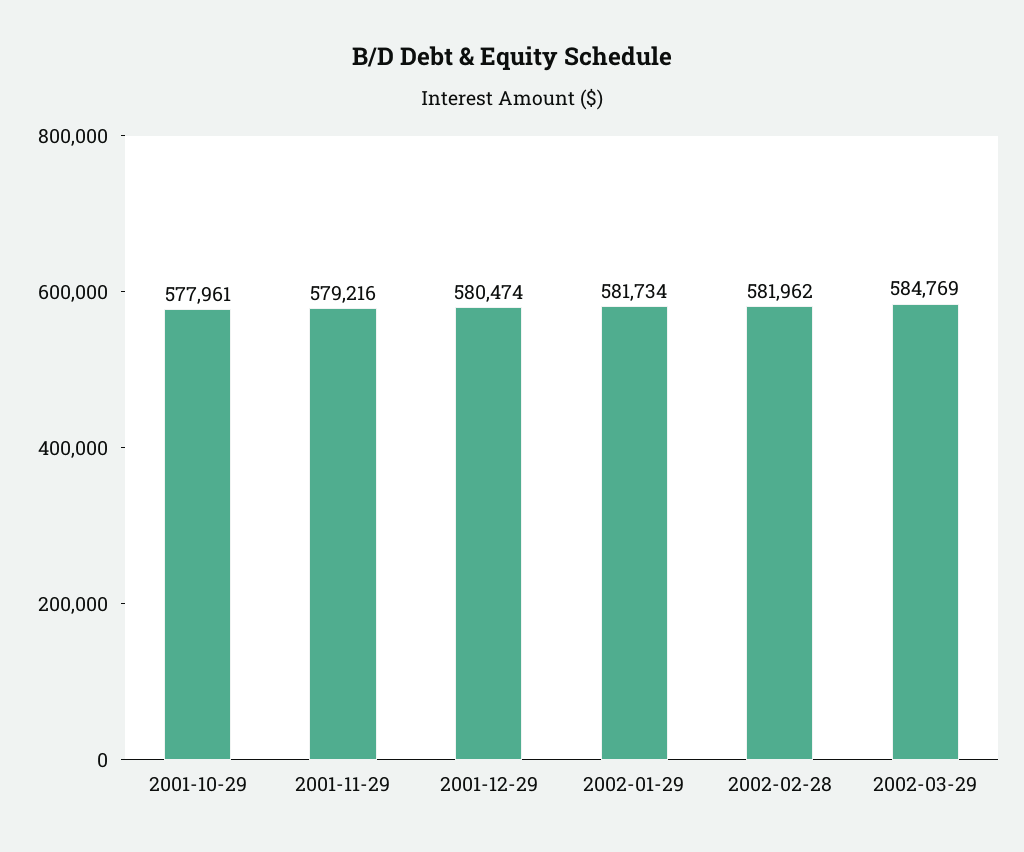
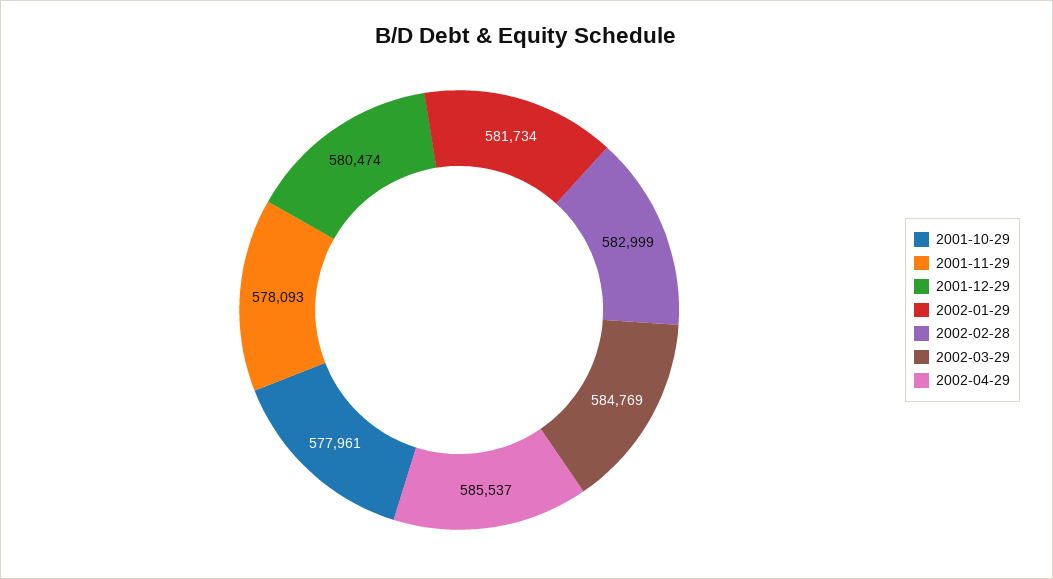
2001-11-29: 579216 -> 578093
2002-02-28: 581962 -> 582999
2002-04-29: none -> 585537

